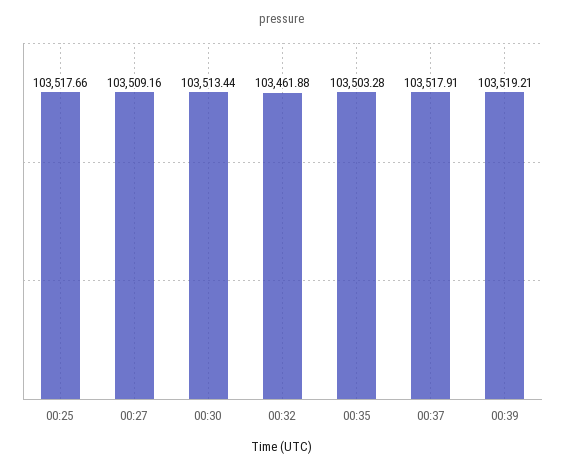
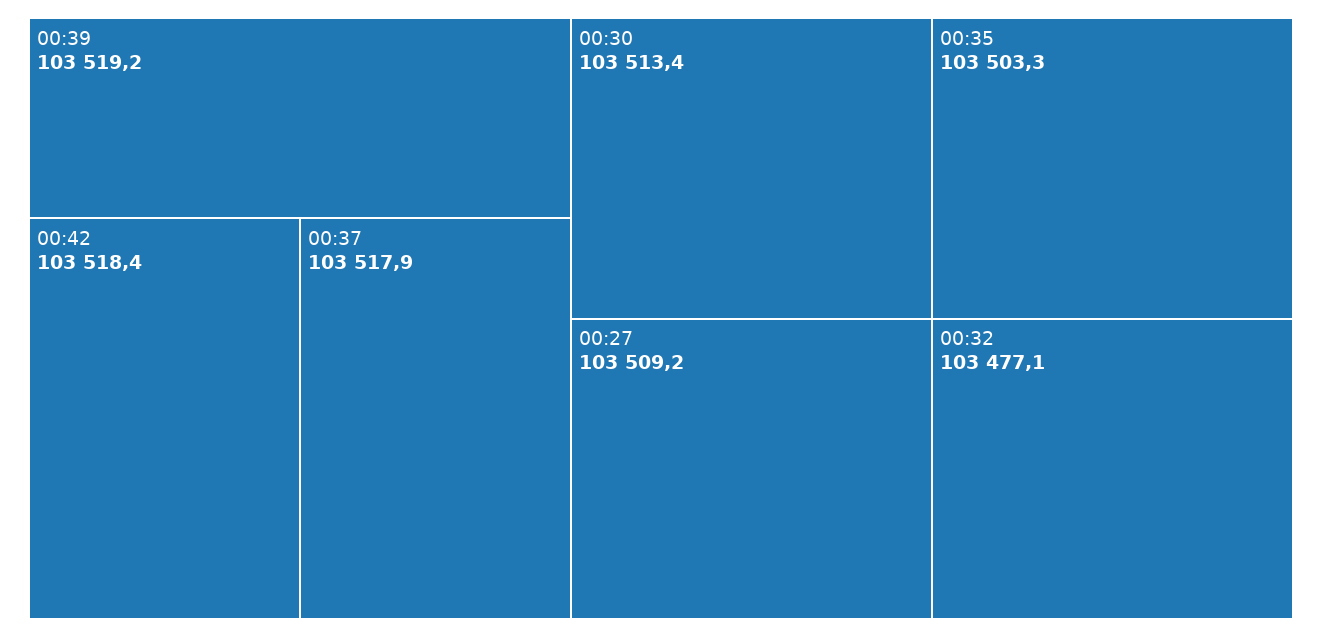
00:25: 103517.66 -> none
00:32: 103461.88 -> 103477.1
00:42: none -> 103518.4

